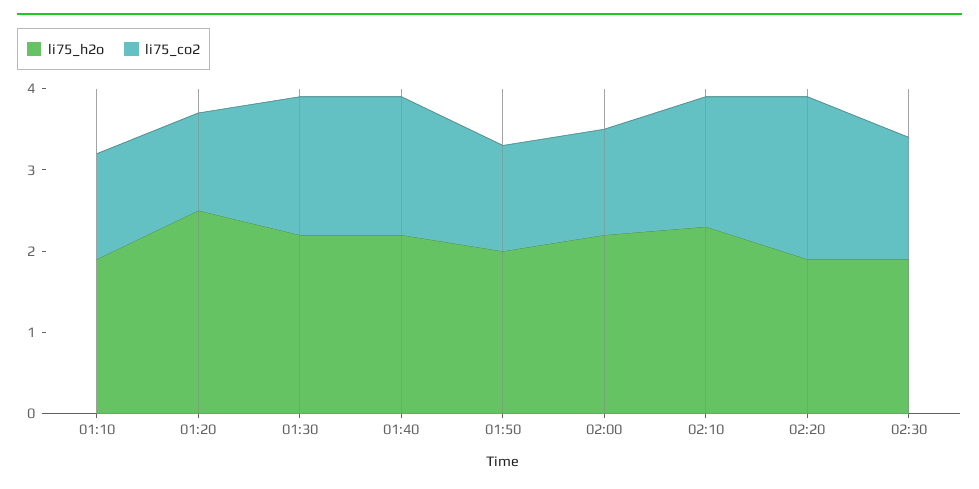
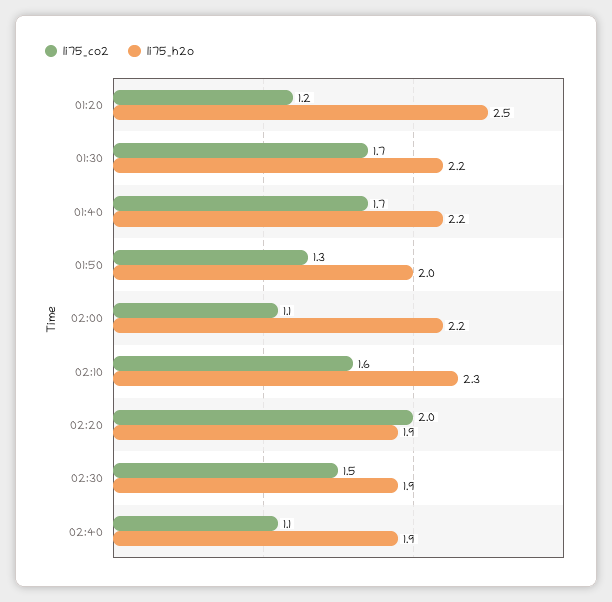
li75_h2o, 01:10: 1.9 -> none
li75_co2, 01:10: 1.3 -> none
li75_co2, 02:00: 1.3 -> 1.1
li75_co2, 02:40: none -> 1.1
li75_h2o, 02:40: none -> 1.9

